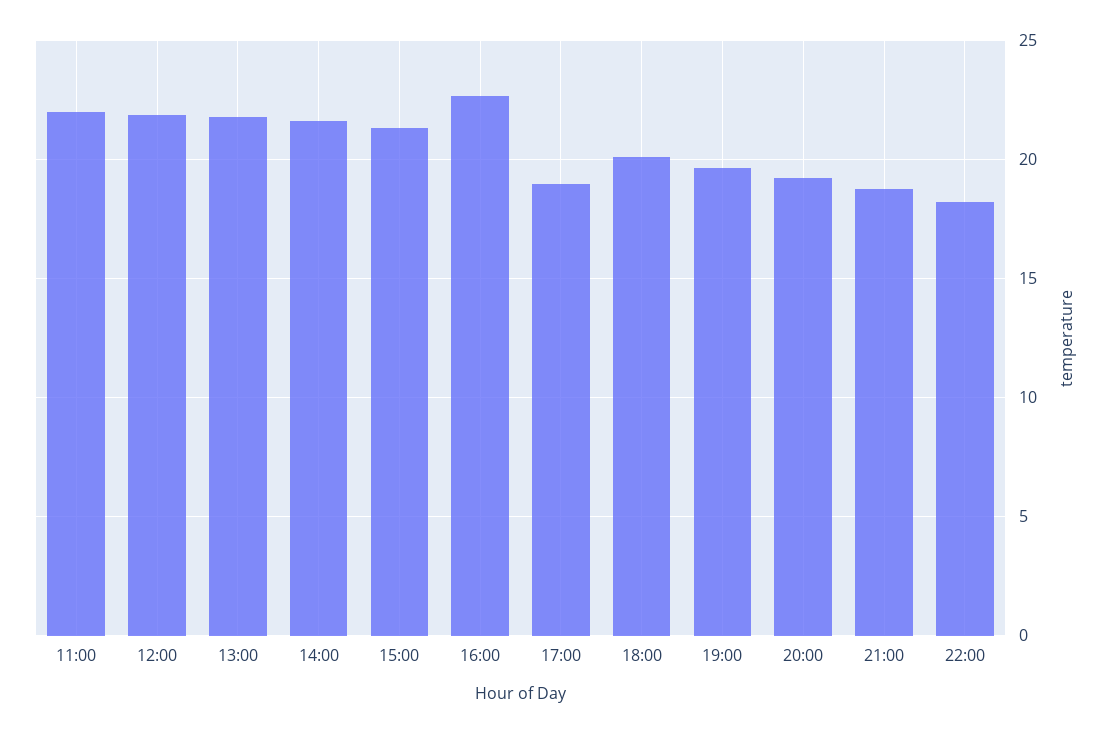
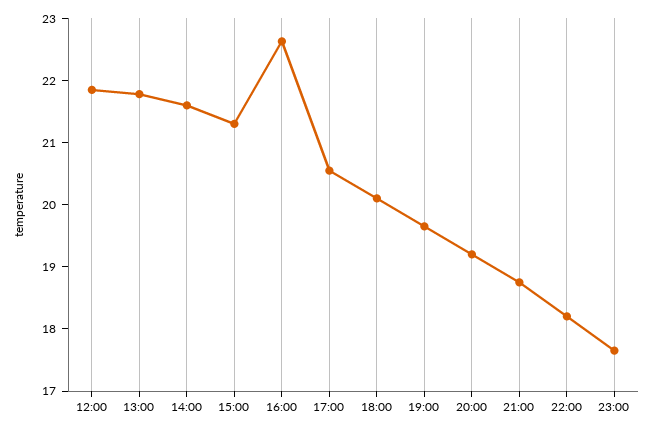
11:00: 22 -> none
17:00: 19 -> 20.6
23:00: none -> 17.6

